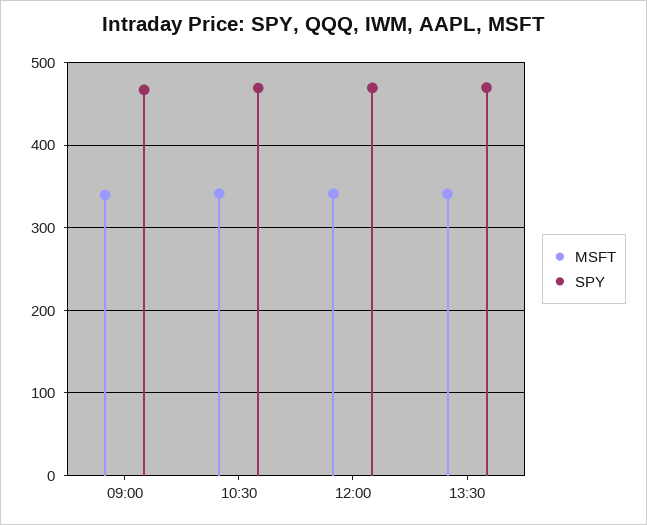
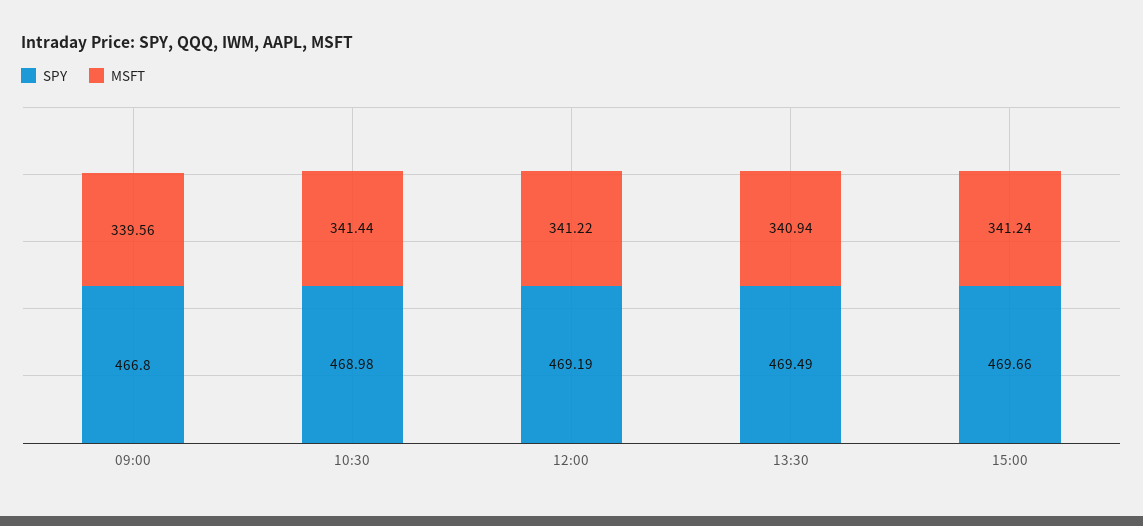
SPY, 15:00: none -> 469.66
MSFT, 15:00: none -> 341.24

